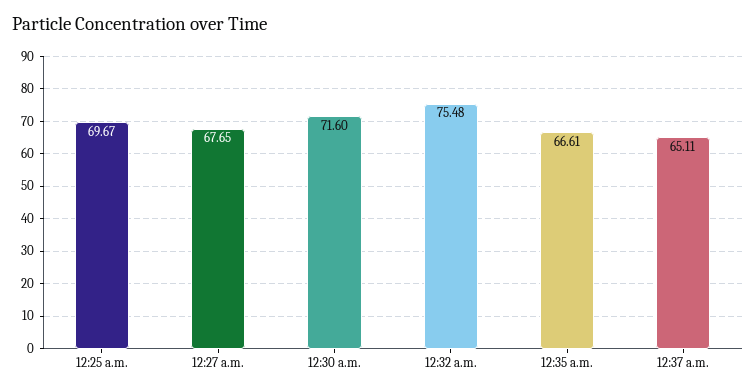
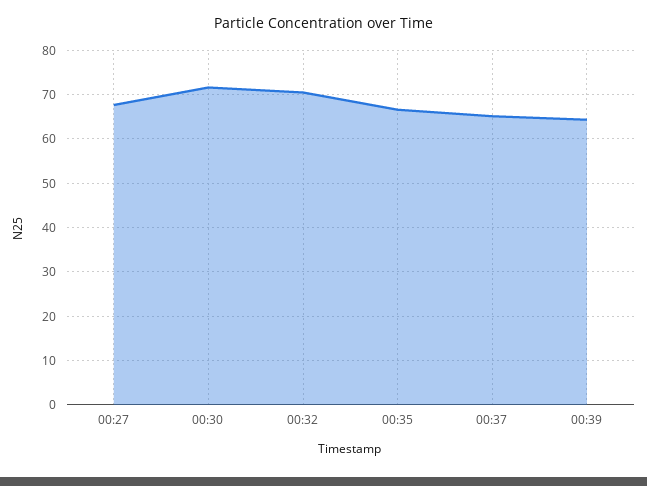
12:25 a.m.: 69.67 -> none
12:32 a.m.: 75.48 -> 70
00:39: none -> 64

